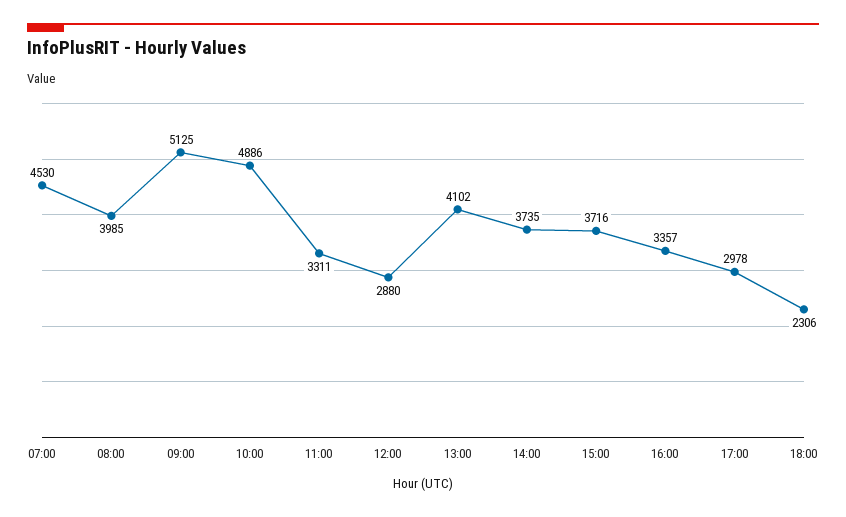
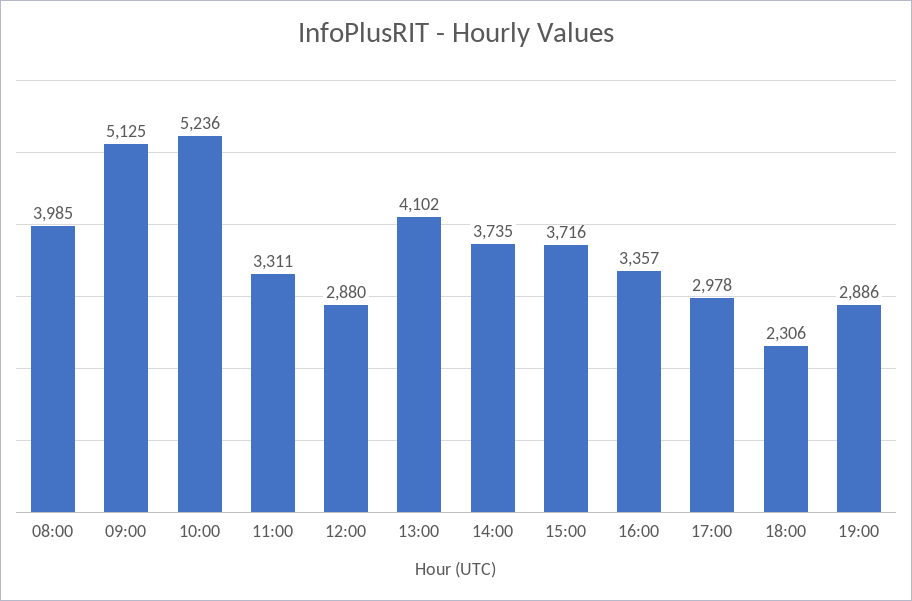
07:00: 4530 -> none
10:00: 4886 -> 5236
19:00: none -> 2886

